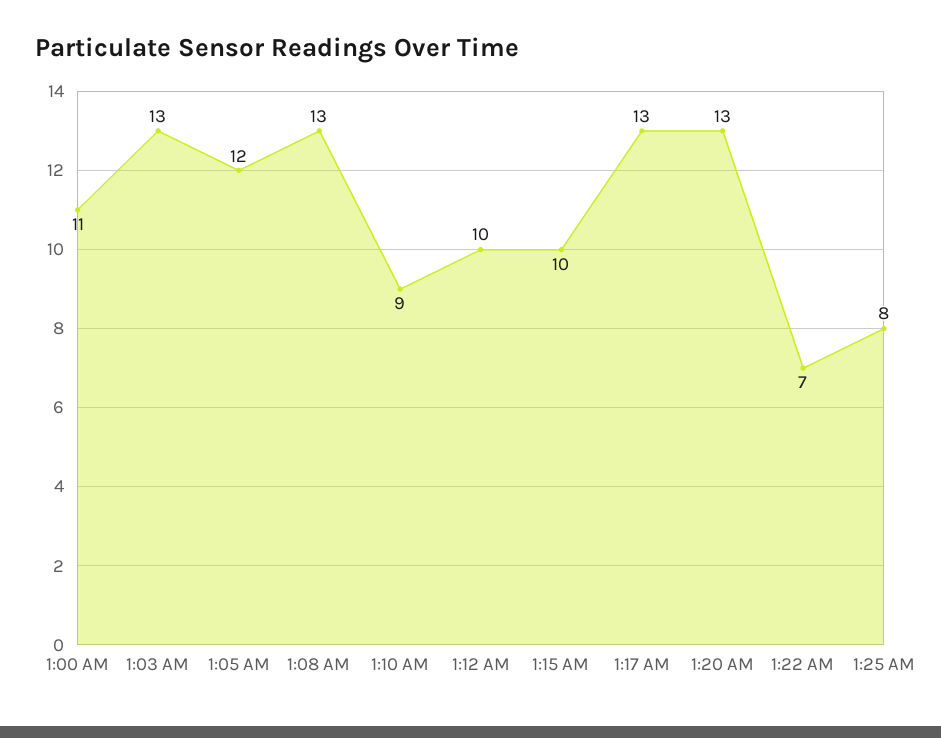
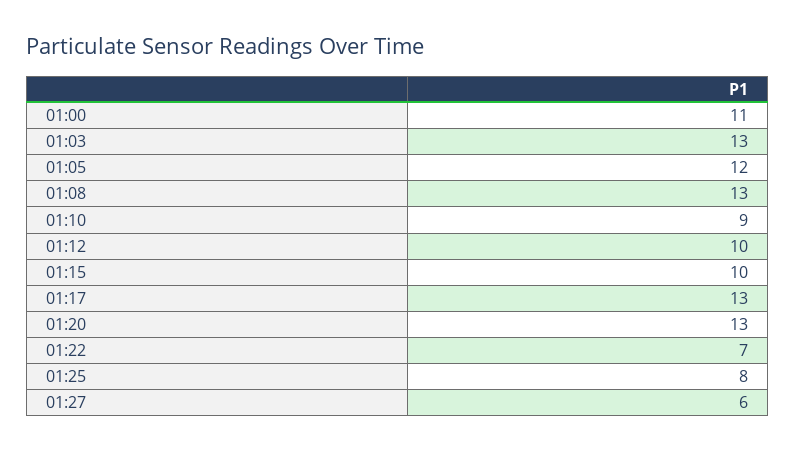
01:27: none -> 6

